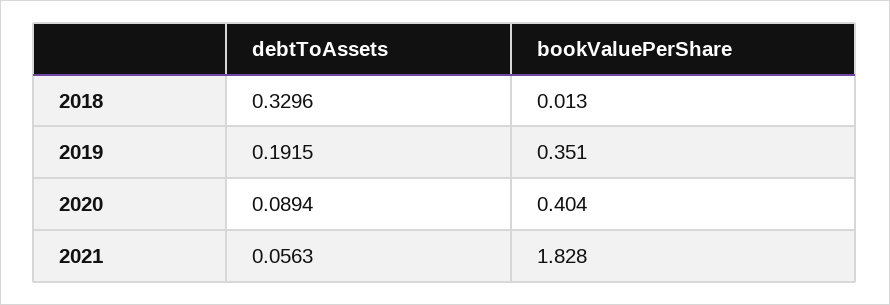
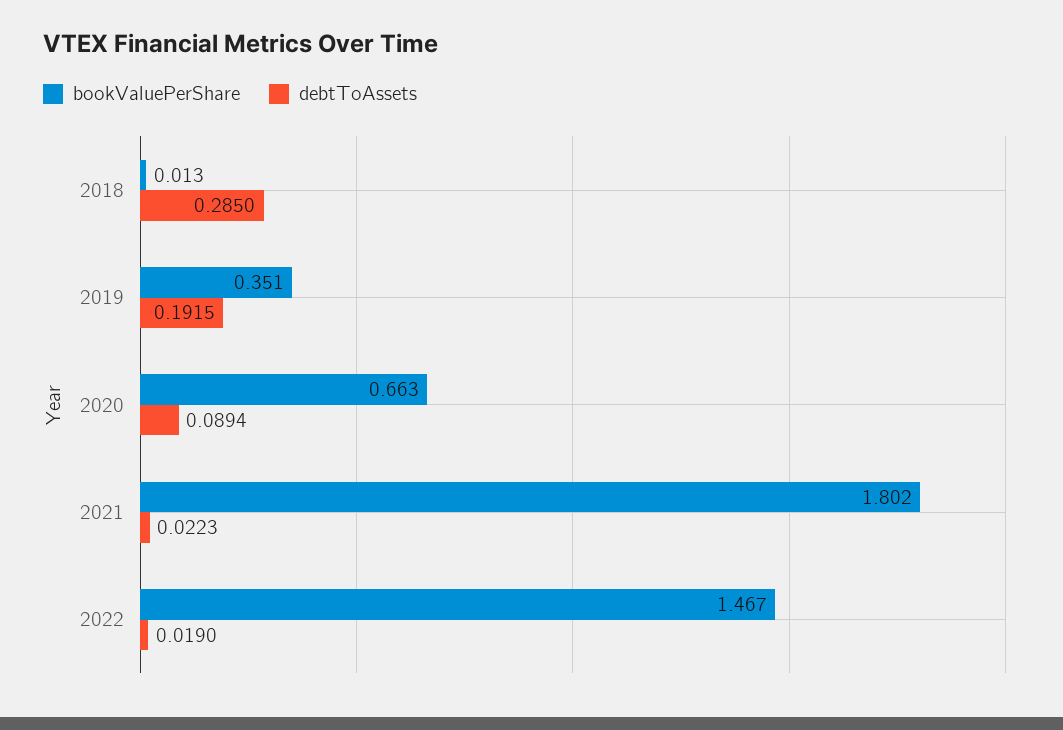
debtToAssets, 2018: 0.3296 -> 0.285
bookValuePerShare, 2020: 0.404 -> 0.663
debtToAssets, 2021: 0.0563 -> 0.0223
bookValuePerShare, 2021: 1.828 -> 1.802
bookValuePerShare, 2022: none -> 1.467
debtToAssets, 2022: none -> 0.019

